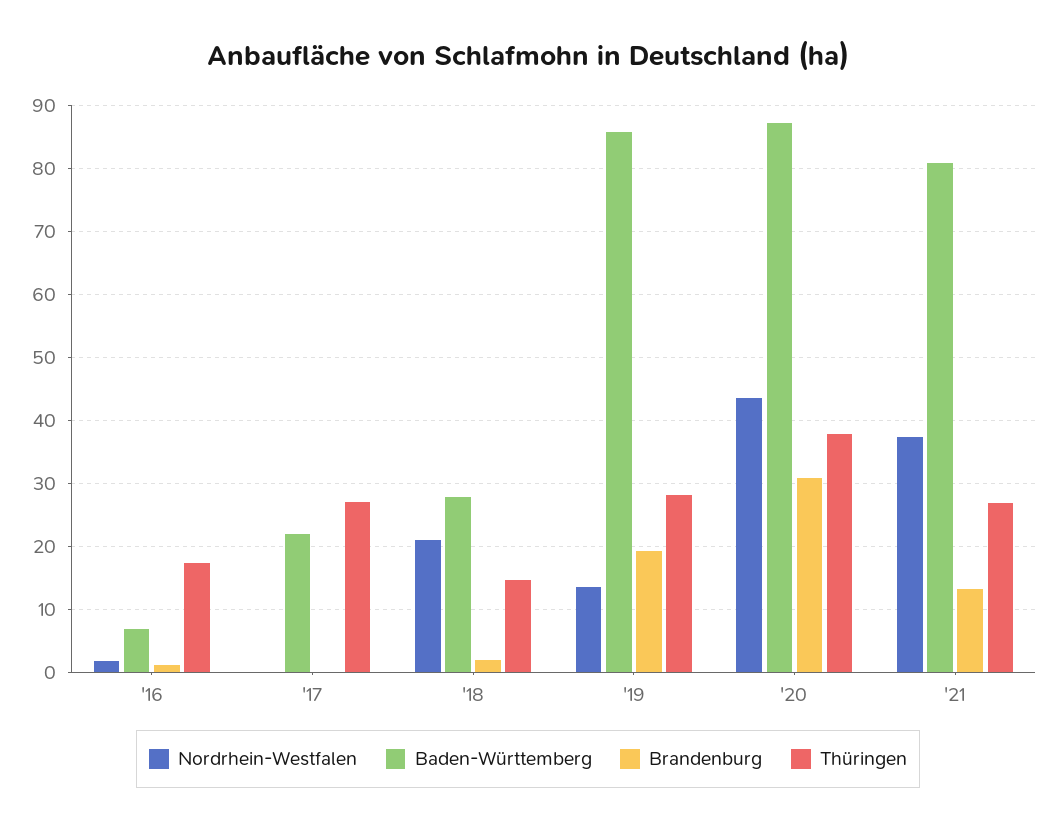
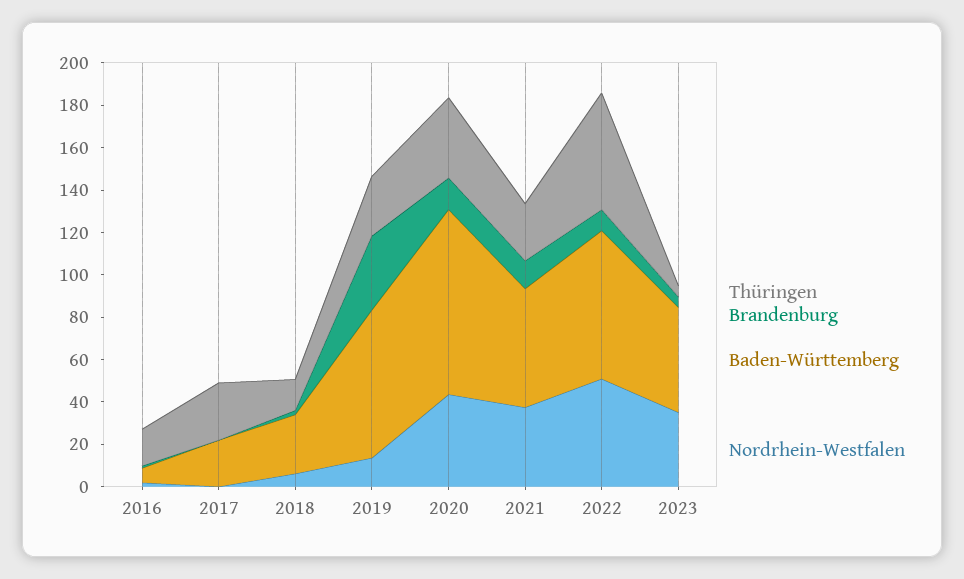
Nordrhein-Westfalen, '18: 21 -> 5
Baden-Württemberg, '19: 86 -> 70
Brandenburg, '19: 19 -> 35
Brandenburg, '20: 31 -> 15
Baden-Württemberg, '21: 81 -> 55
Thüringen, 2022: none -> 55
Brandenburg, 2022: none -> 10
Baden-Württemberg, 2022: none -> 70
Nordrhein-Westfalen, 2022: none -> 50
Thüringen, 2023: none -> 5
Brandenburg, 2023: none -> 5
Baden-Württemberg, 2023: none -> 50
Nordrhein-Westfalen, 2023: none -> 35

